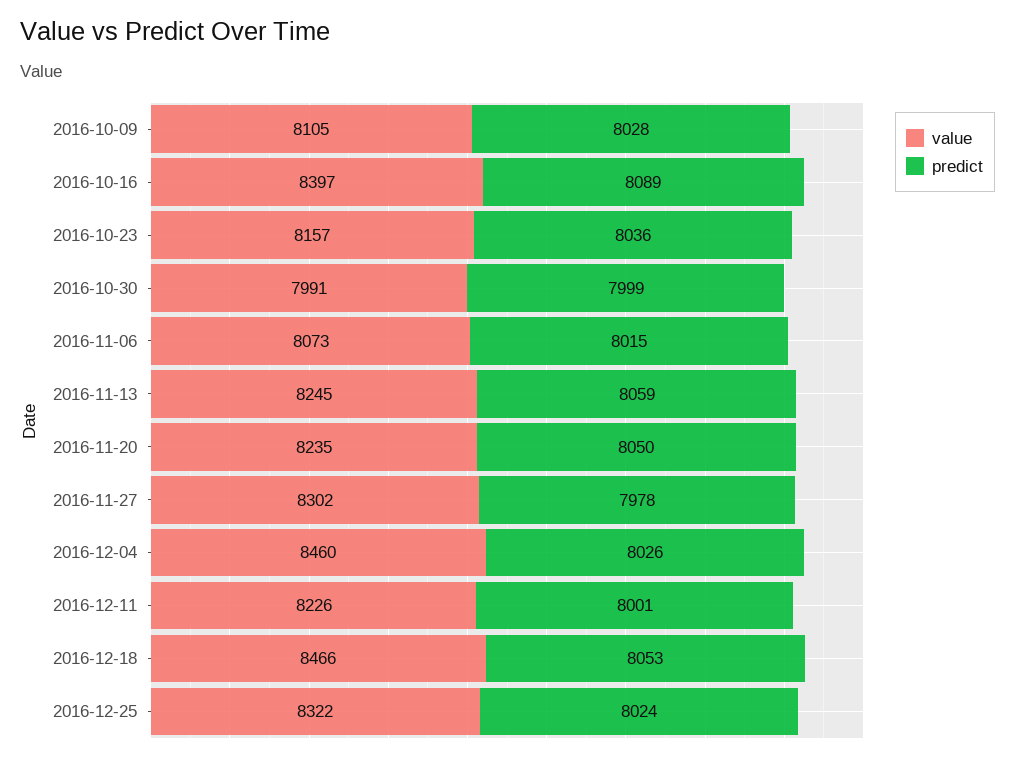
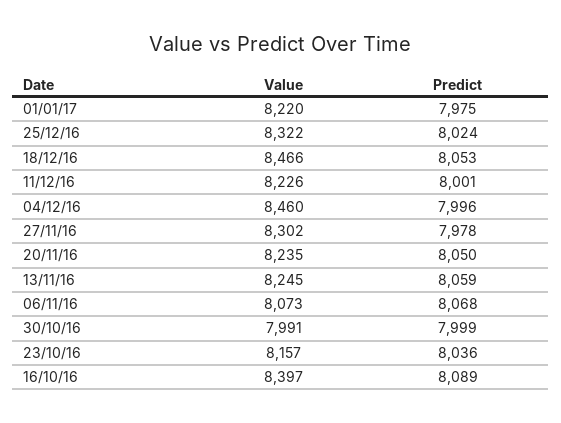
value, 2016-10-09: 8105 -> none
predict, 2016-10-09: 8028 -> none
predict, 2016-11-06: 8015 -> 8068
predict, 2016-12-04: 8026 -> 7996
value, 01/01/17: none -> 8220
predict, 01/01/17: none -> 7975

